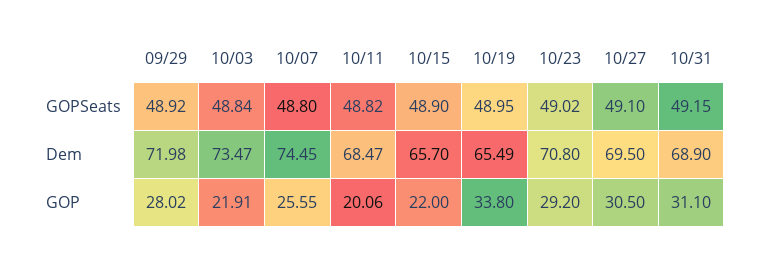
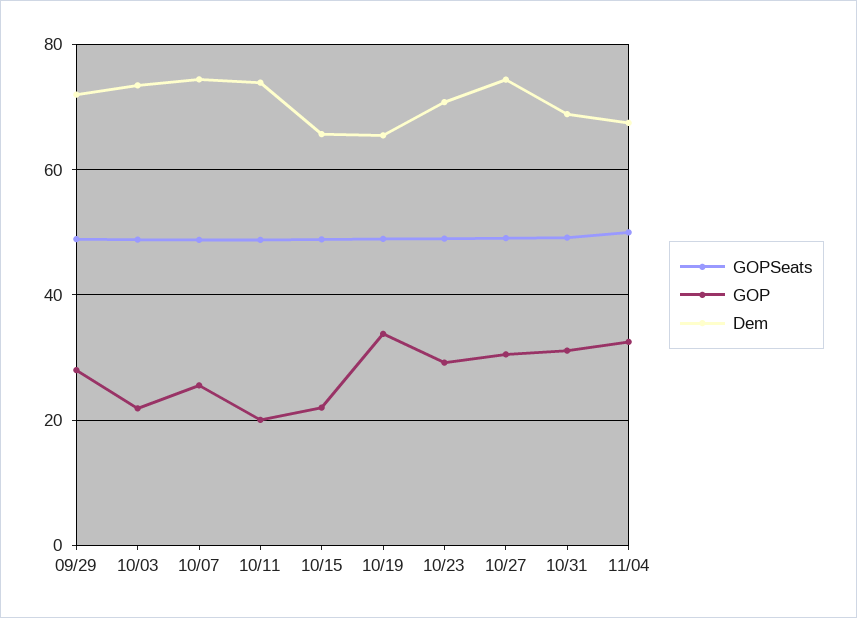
Dem, 10/11: 68.47 -> 74
Dem, 10/27: 69.5 -> 74
GOPSeats, 11/04: none -> 50
GOP, 11/04: none -> 32
Dem, 11/04: none -> 68

